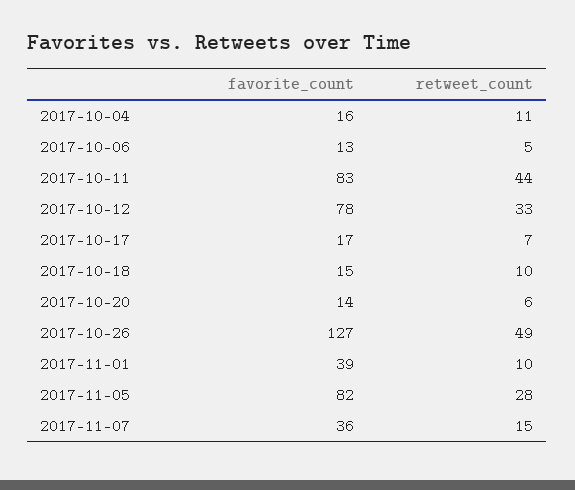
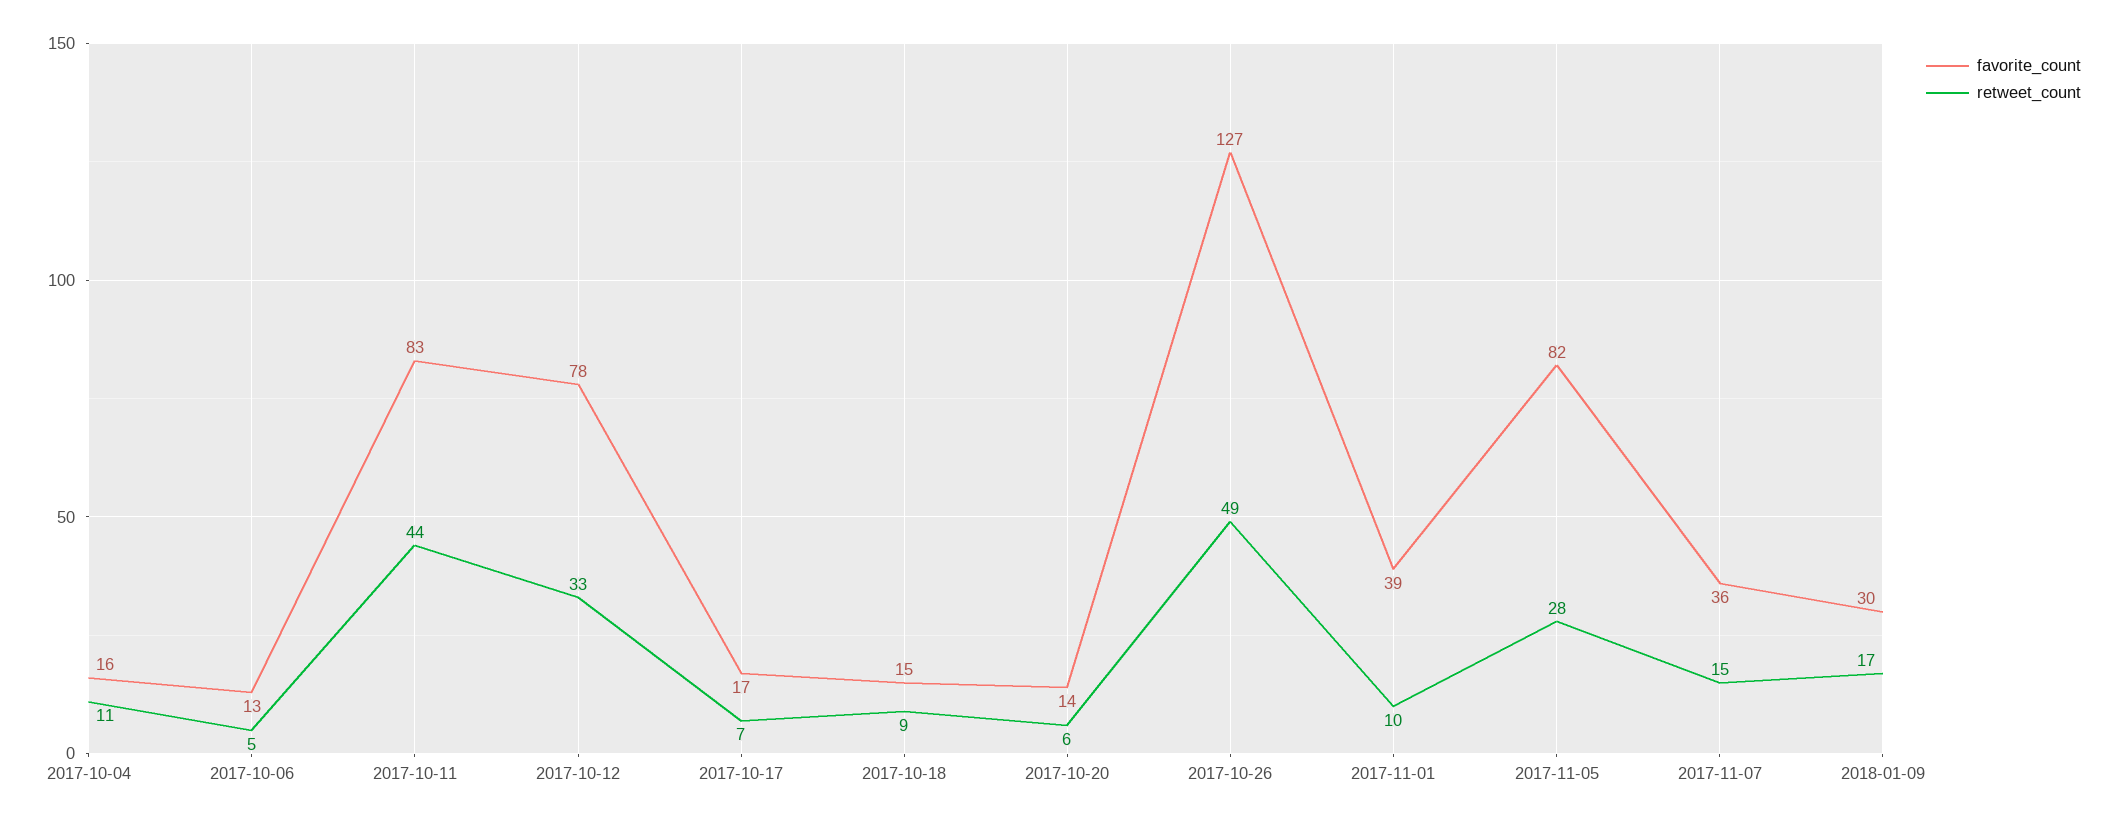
retweet_count, 2017-10-18: 10 -> 9
favorite_count, 2018-01-09: none -> 30
retweet_count, 2018-01-09: none -> 17

